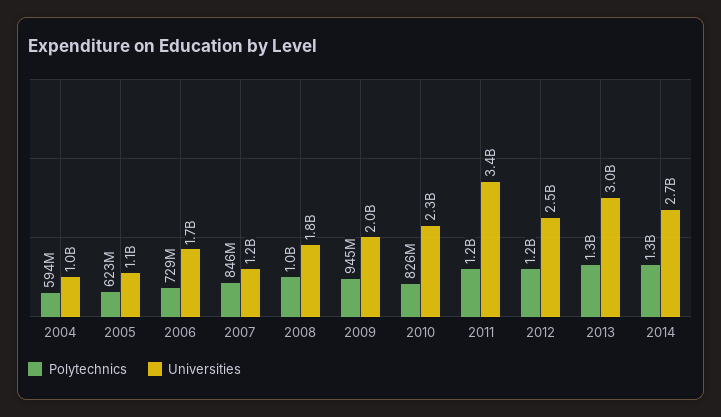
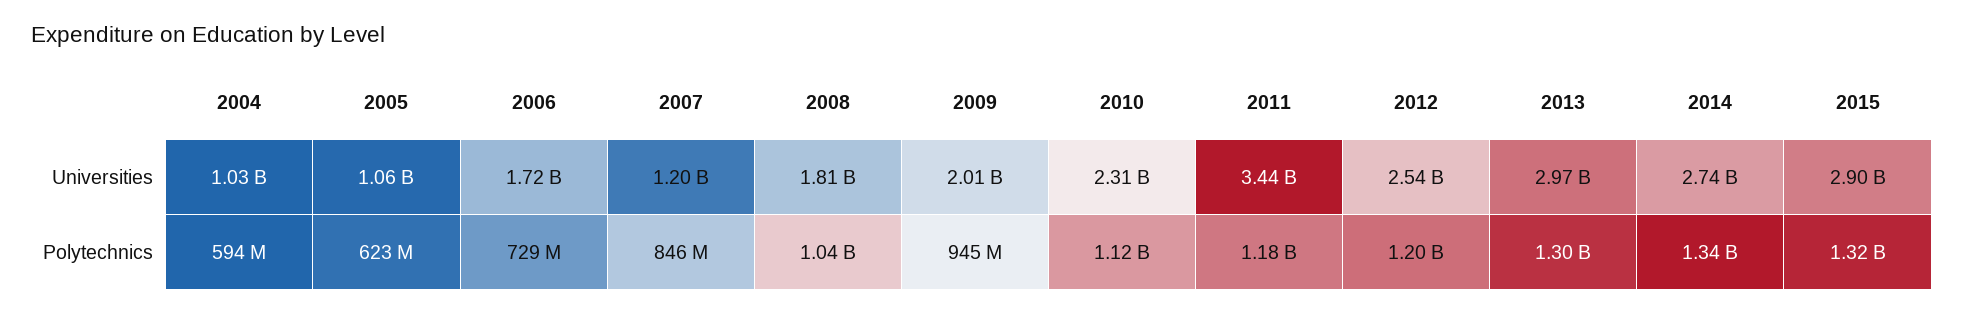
Polytechnics, 2010: 826000000 -> 1120000000
Universities, 2015: none -> 2900000000
Polytechnics, 2015: none -> 1320000000

